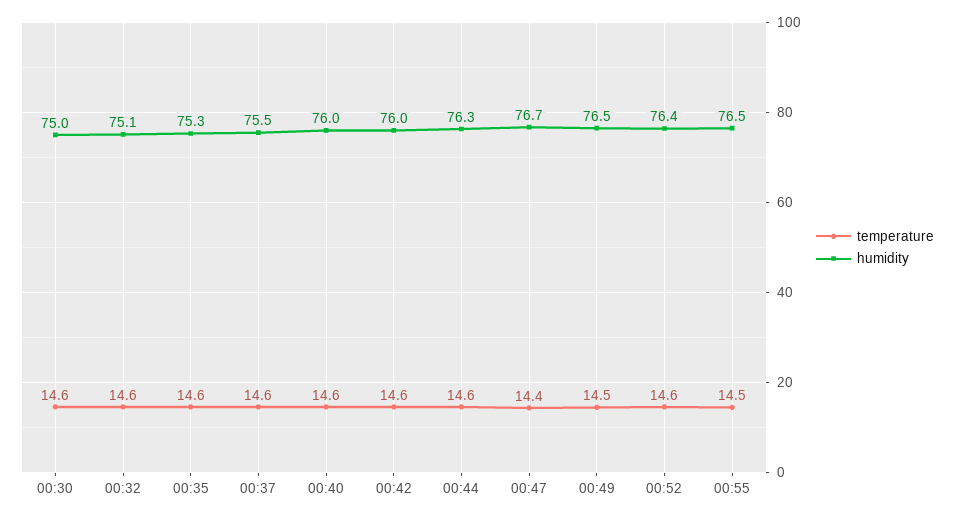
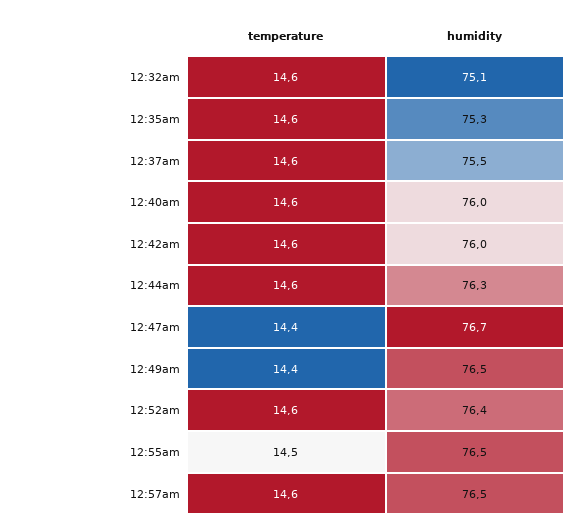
temperature, 00:30: 14.6 -> none
humidity, 00:30: 75 -> none
temperature, 00:49: 14.5 -> 14.4
temperature, 12:57am: none -> 14.6
humidity, 12:57am: none -> 76.5

